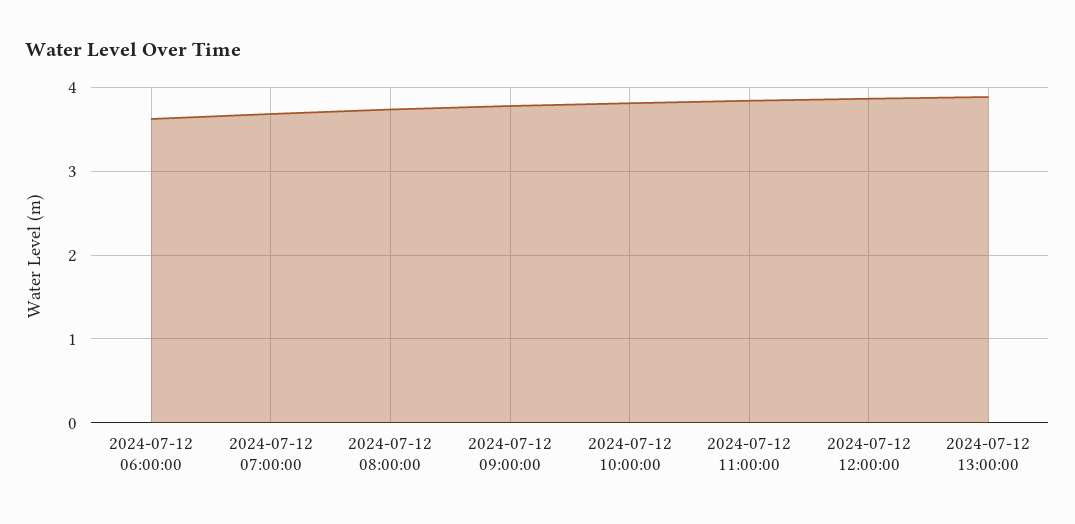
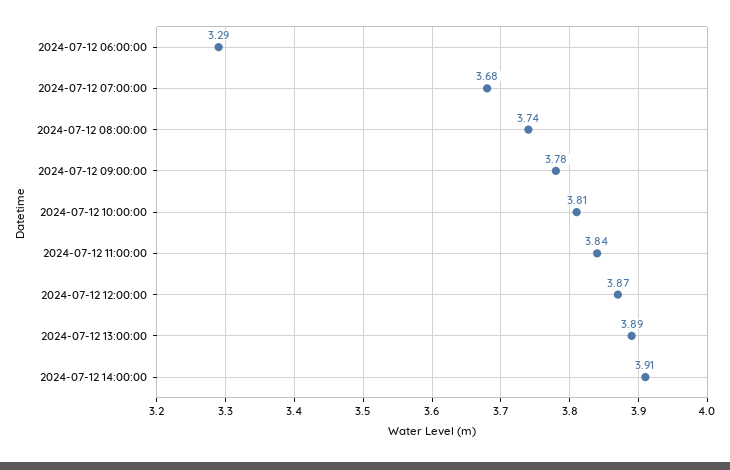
2024-07-12 06:00:00: 3.6 -> 3.29
2024-07-12 14:00:00: none -> 3.91

